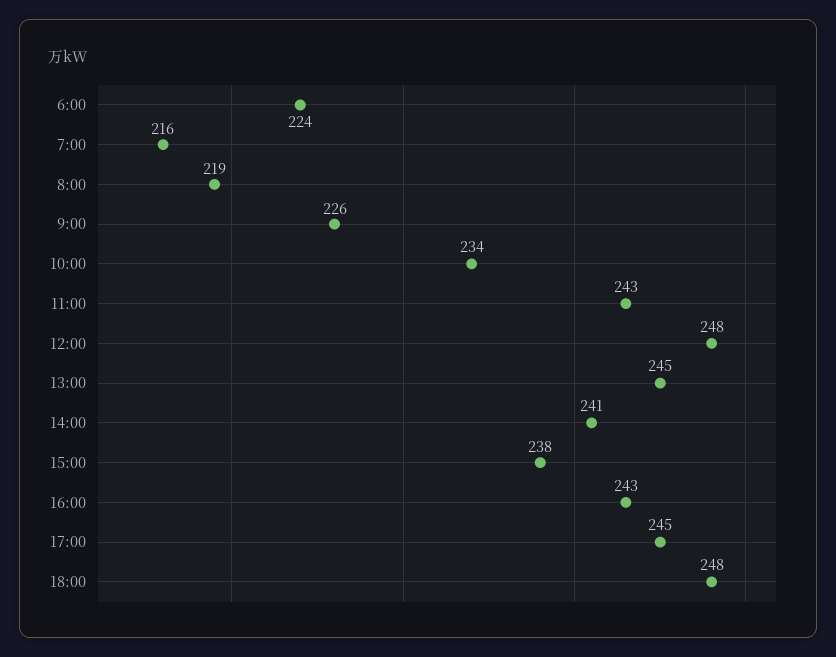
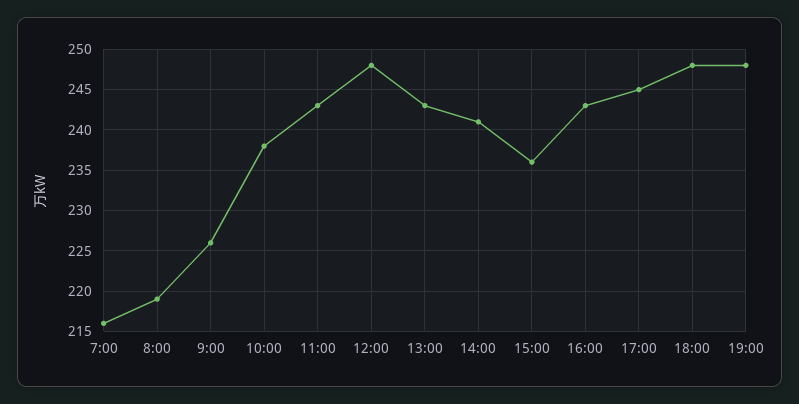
6:00: 224 -> none
10:00: 234 -> 238
13:00: 245 -> 243
15:00: 238 -> 236
19:00: none -> 248

